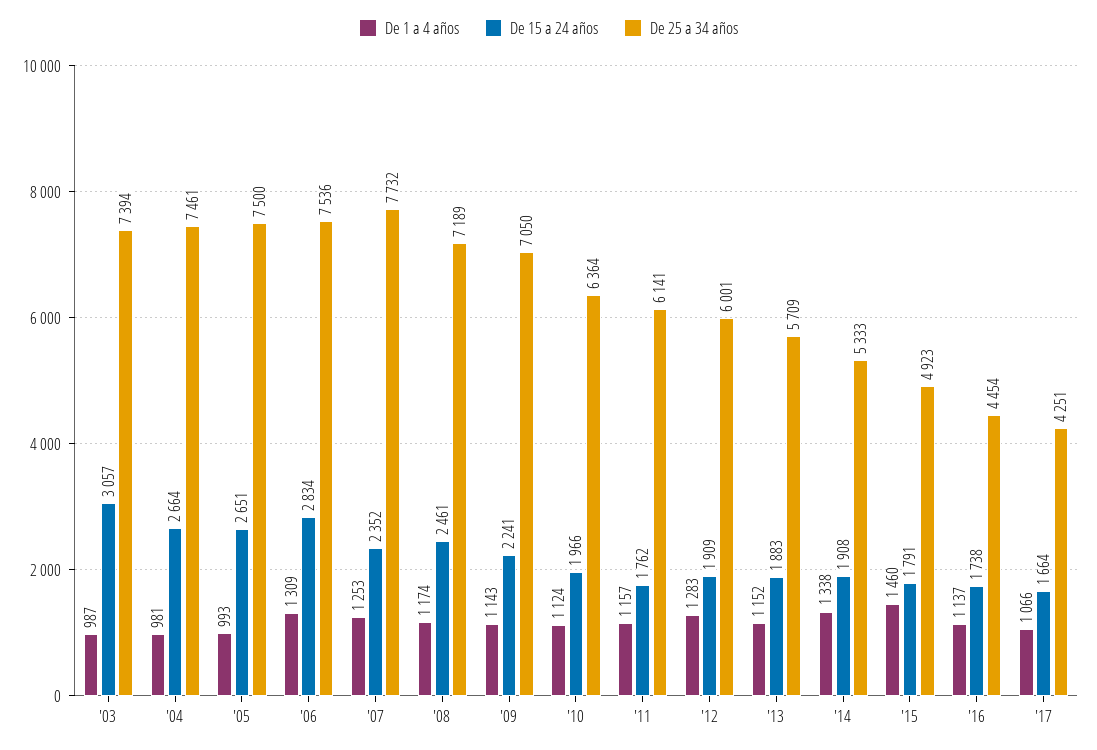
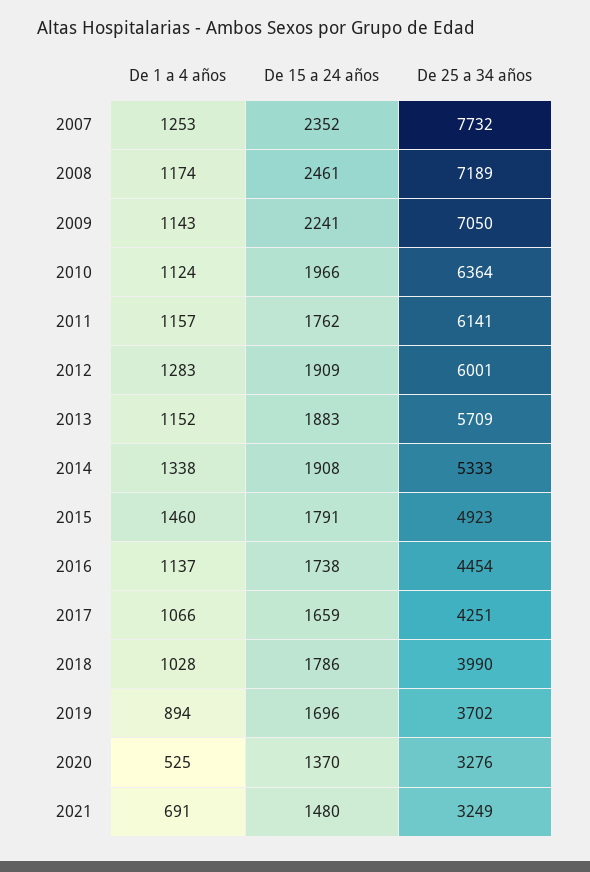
De 1 a 4 años, '03: 987 -> none
De 15 a 24 años, '03: 3057 -> none
De 25 a 34 años, '03: 7394 -> none
De 1 a 4 años, '04: 981 -> none
De 15 a 24 años, '04: 2664 -> none
De 25 a 34 años, '04: 7461 -> none
De 1 a 4 años, '05: 993 -> none
De 15 a 24 años, '05: 2651 -> none
De 25 a 34 años, '05: 7500 -> none
De 1 a 4 años, '06: 1309 -> none
De 15 a 24 años, '06: 2834 -> none
De 25 a 34 años, '06: 7536 -> none
De 15 a 24 años, '17: 1664 -> 1659
De 1 a 4 años, 2018: none -> 1028
De 15 a 24 años, 2018: none -> 1786
De 25 a 34 años, 2018: none -> 3990
De 1 a 4 años, 2019: none -> 894
De 15 a 24 años, 2019: none -> 1696
De 25 a 34 años, 2019: none -> 3702
De 1 a 4 años, 2020: none -> 525
De 15 a 24 años, 2020: none -> 1370
De 25 a 34 años, 2020: none -> 3276
De 1 a 4 años, 2021: none -> 691
De 15 a 24 años, 2021: none -> 1480
De 25 a 34 años, 2021: none -> 3249

